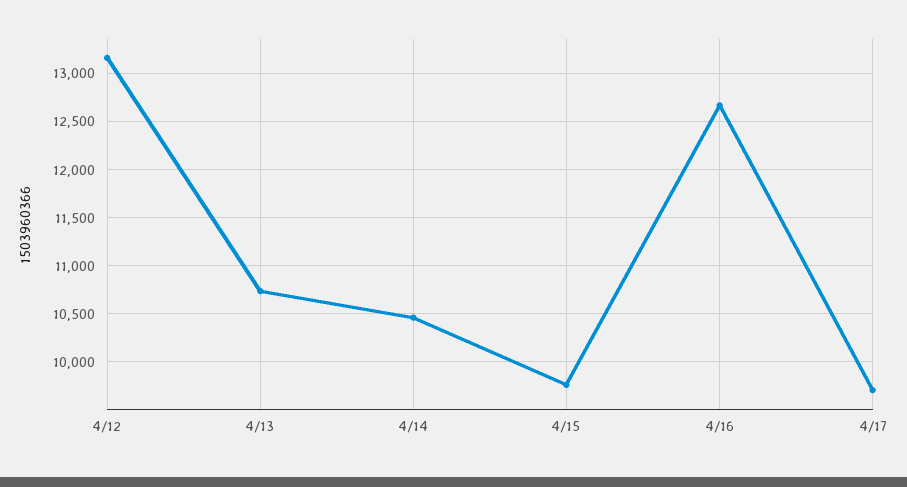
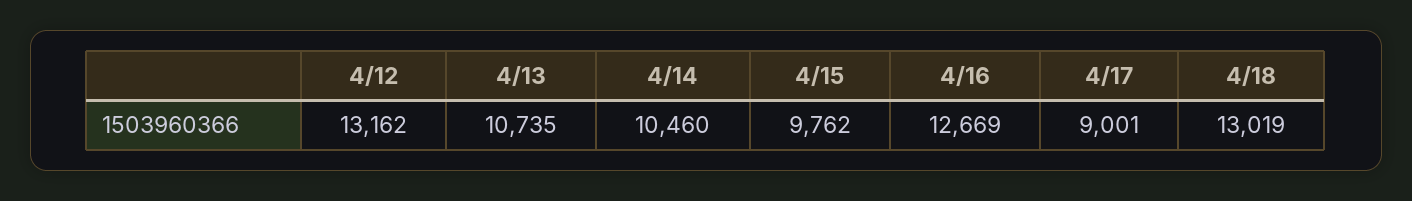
4/17: 9700 -> 9001
4/18: none -> 13019

